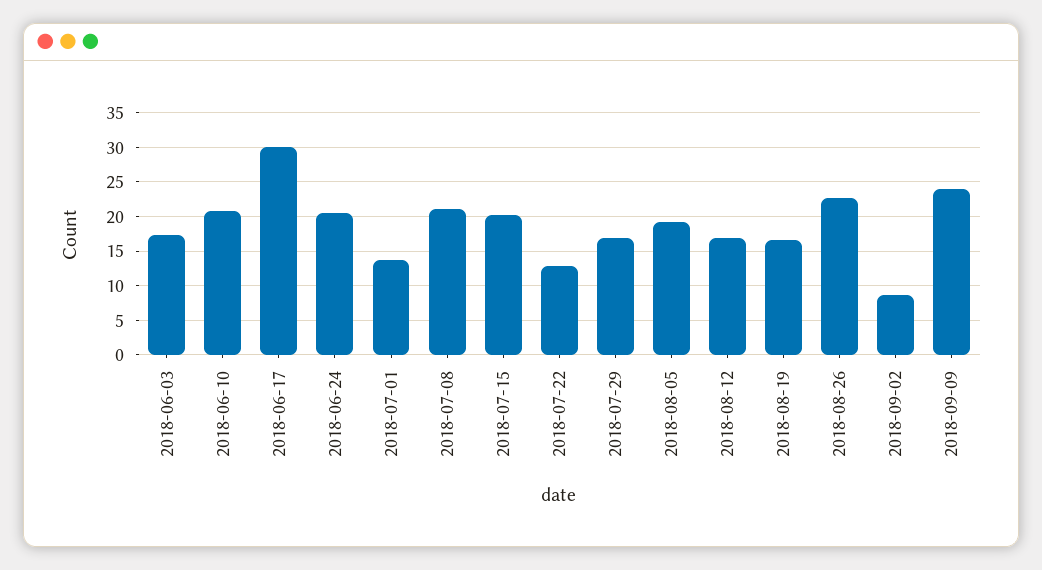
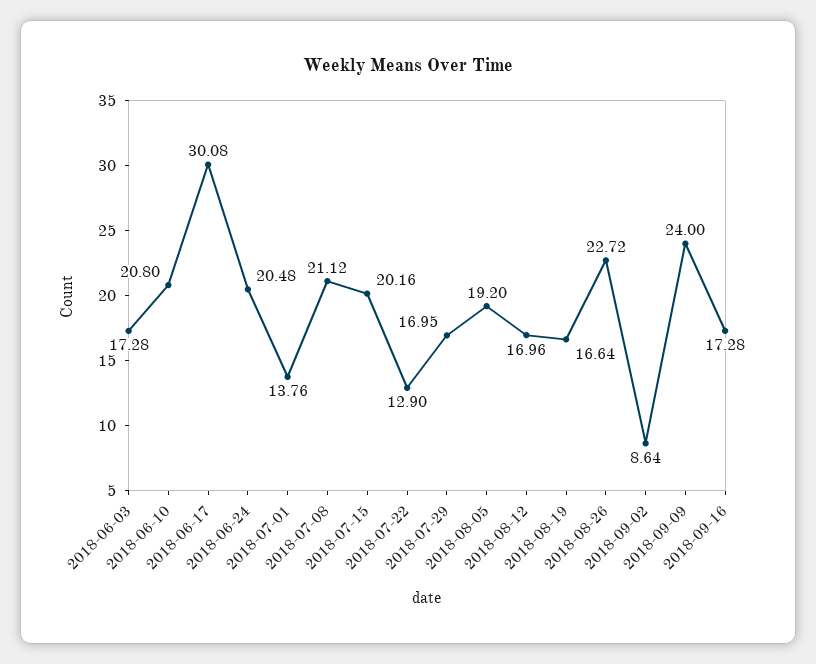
2018-09-16: none -> 17.28

